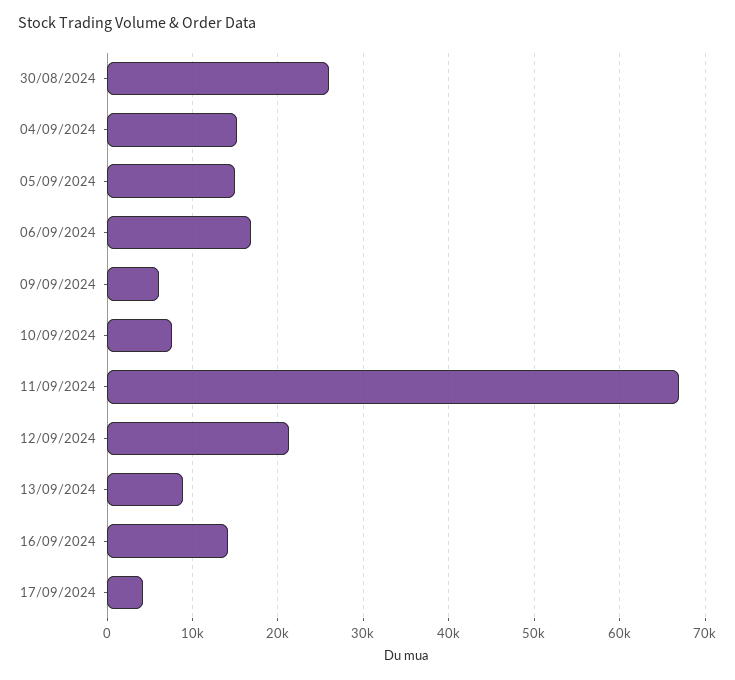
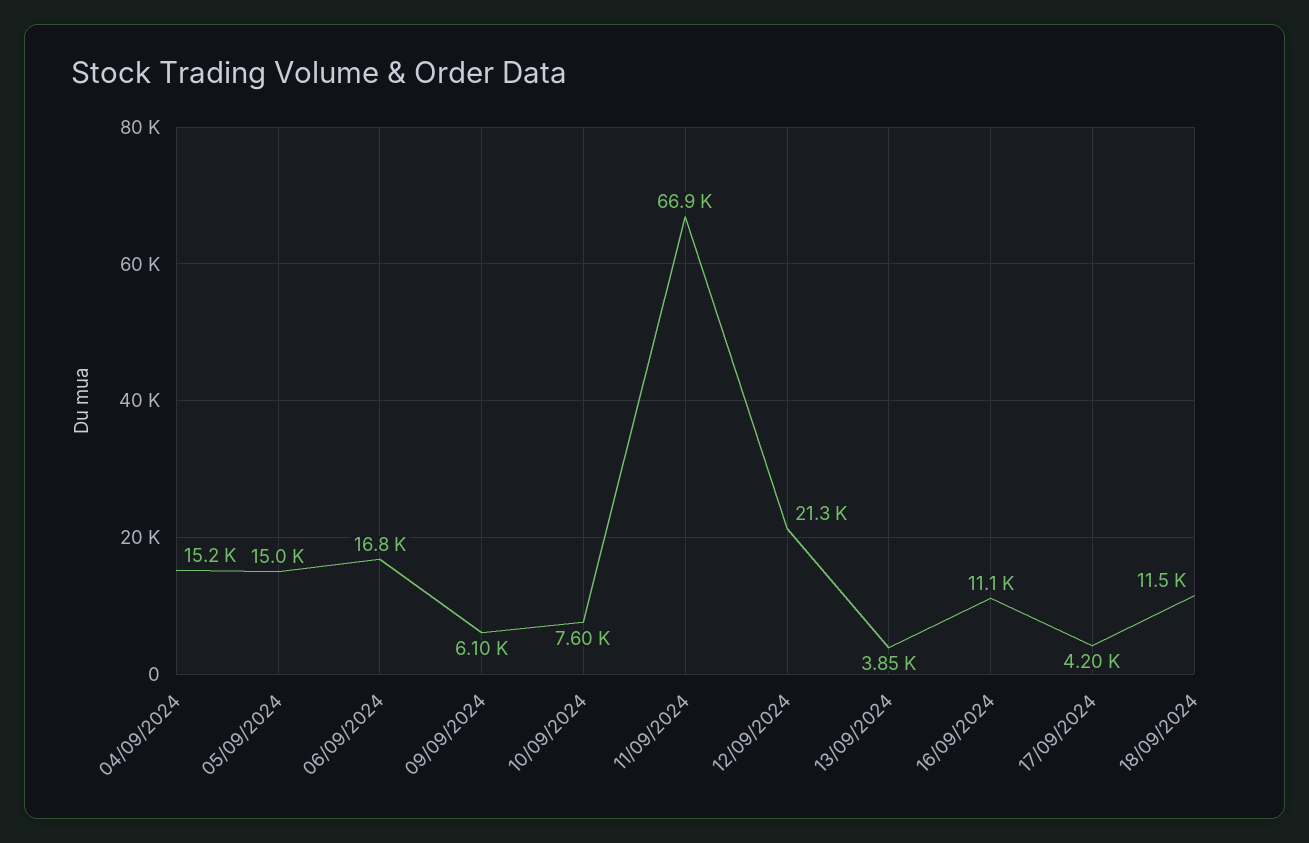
30/08/2024: 26000 -> none
13/09/2024: 9000 -> 3850
16/09/2024: 14000 -> 11100
18/09/2024: none -> 11500

